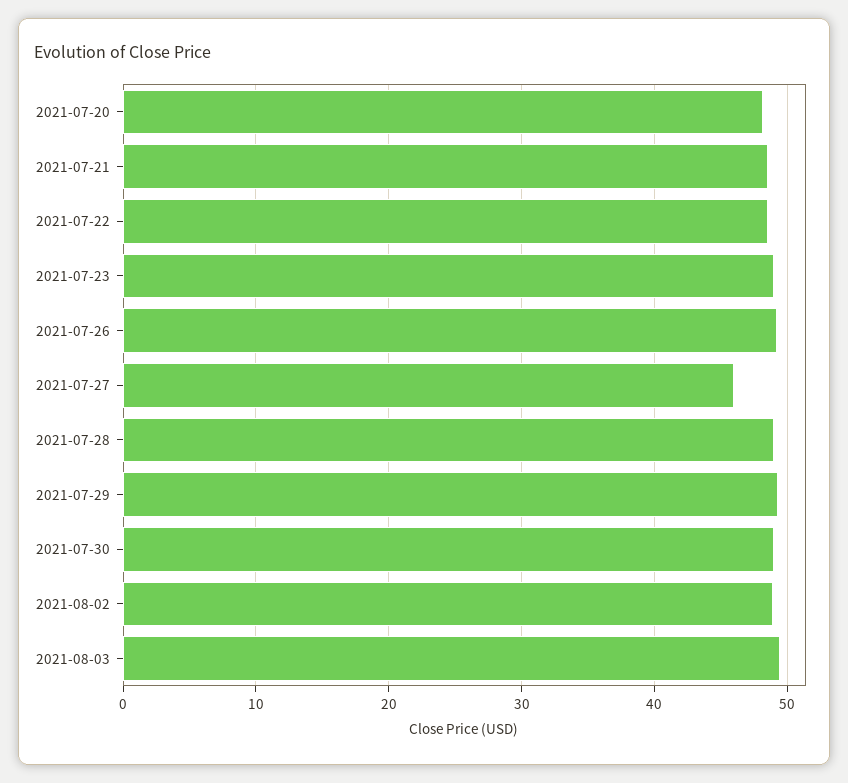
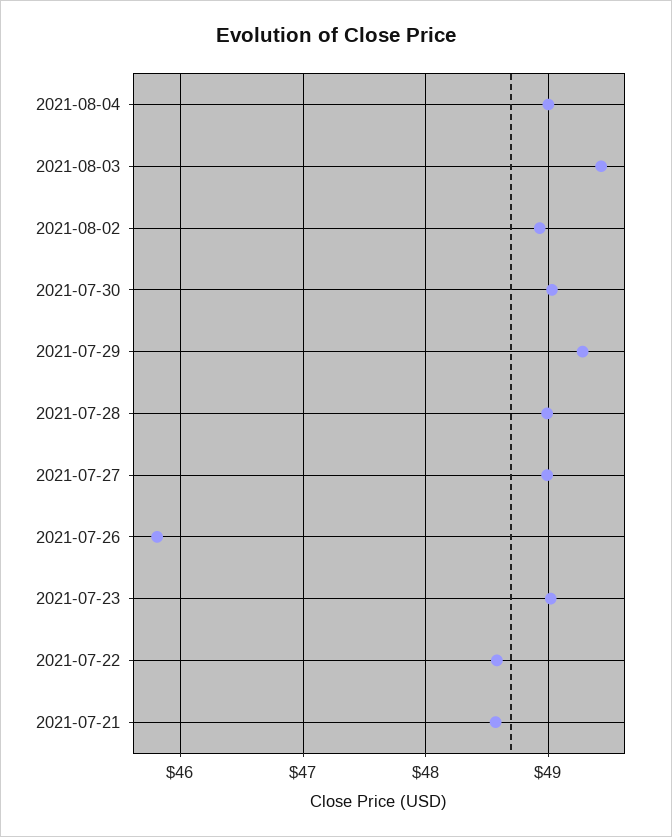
2021-07-20: 48 -> none
2021-07-26: 49 -> 45.8
2021-07-27: 46 -> 49
2021-08-04: none -> 49

